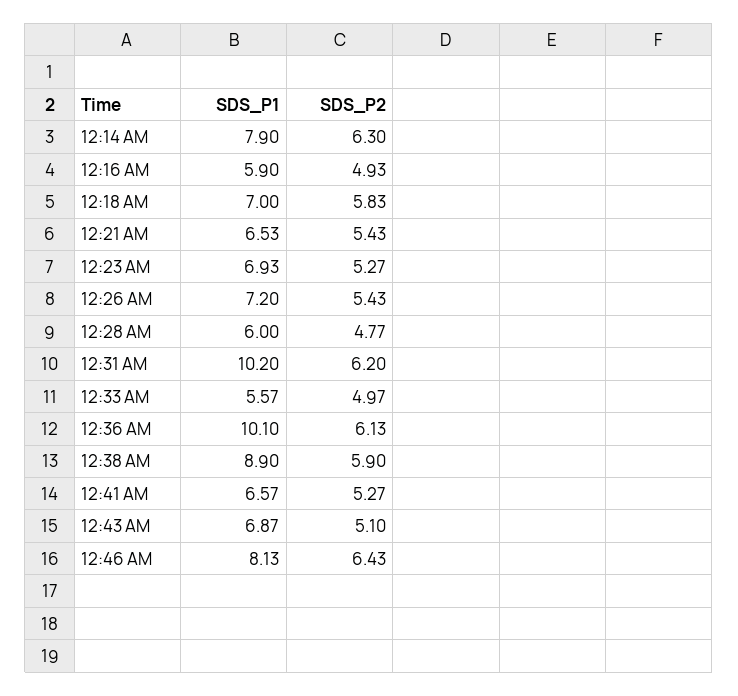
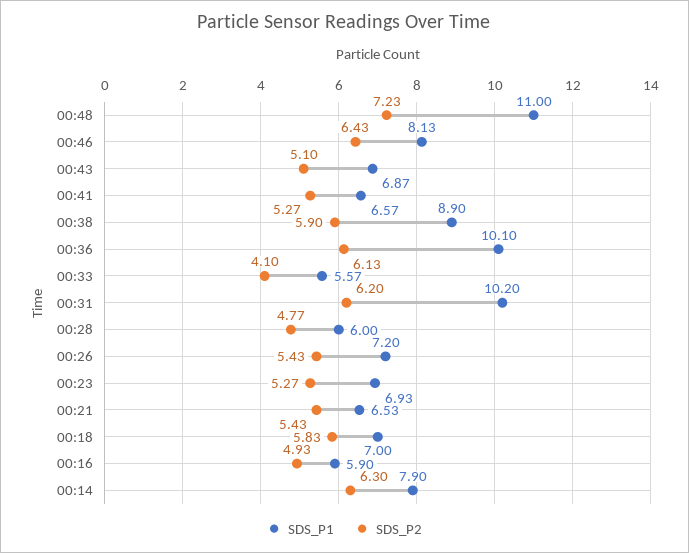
SDS_P2, 12:33 AM: 4.97 -> 4.1
SDS_P1, 00:48: none -> 11
SDS_P2, 00:48: none -> 7.23

